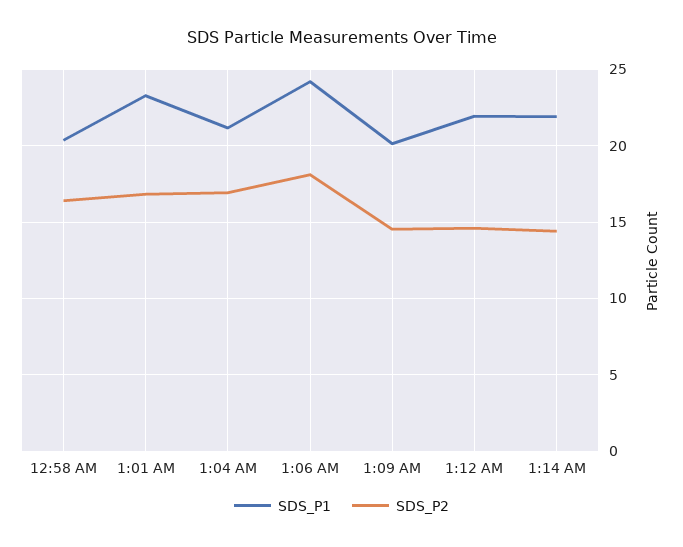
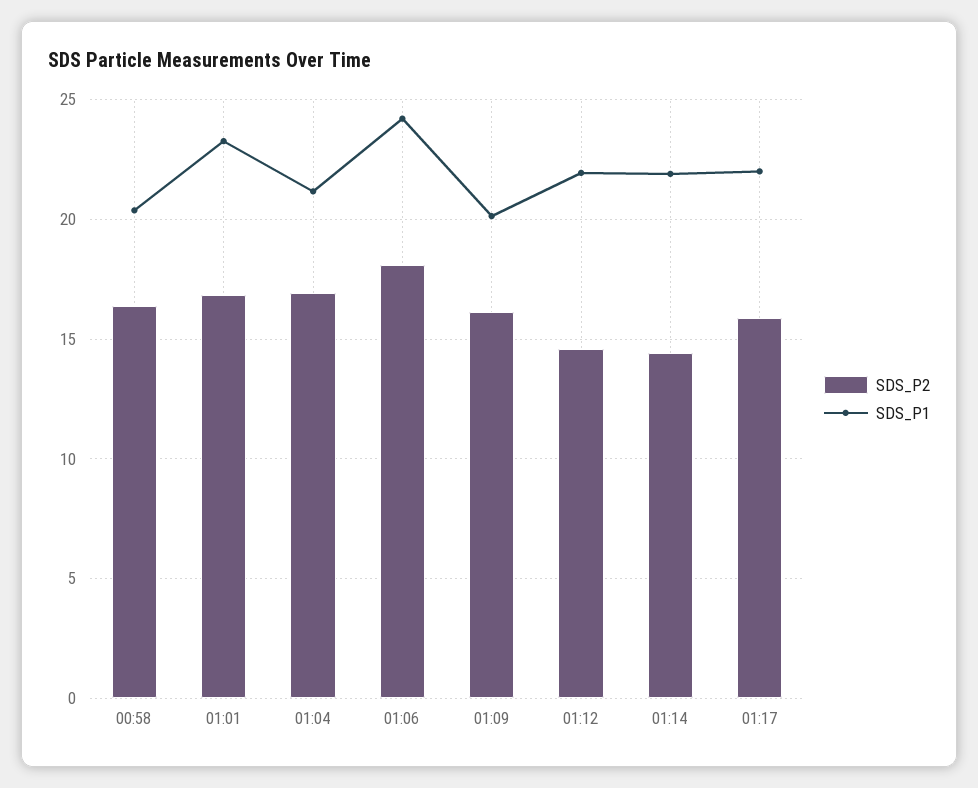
SDS_P2, 1:09 AM: 14.5 -> 16
SDS_P2, 01:17: none -> 16
SDS_P1, 01:17: none -> 22

